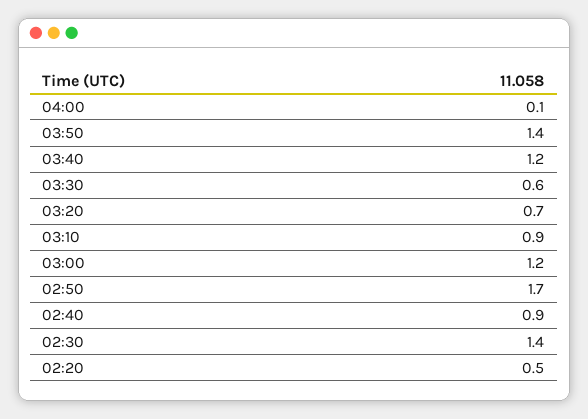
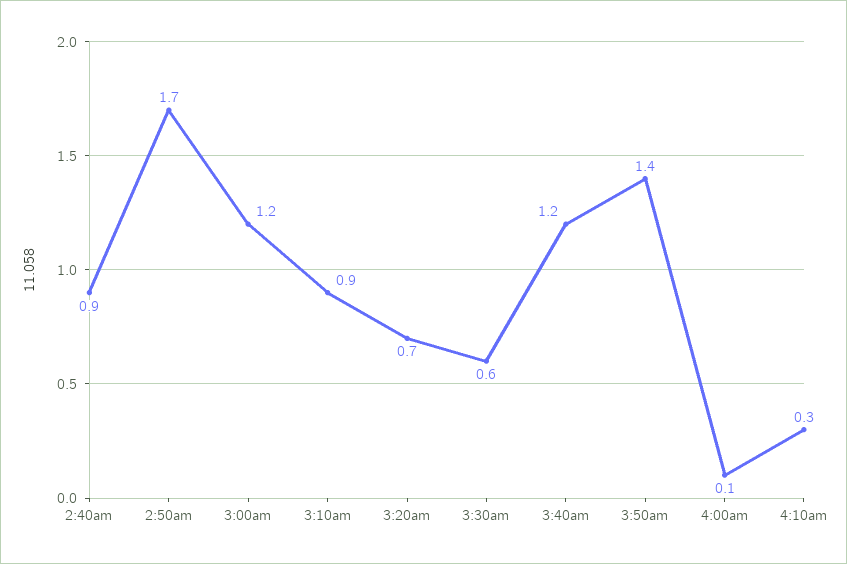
02:30: 1.4 -> none
02:20: 0.5 -> none
4:10am: none -> 0.3

